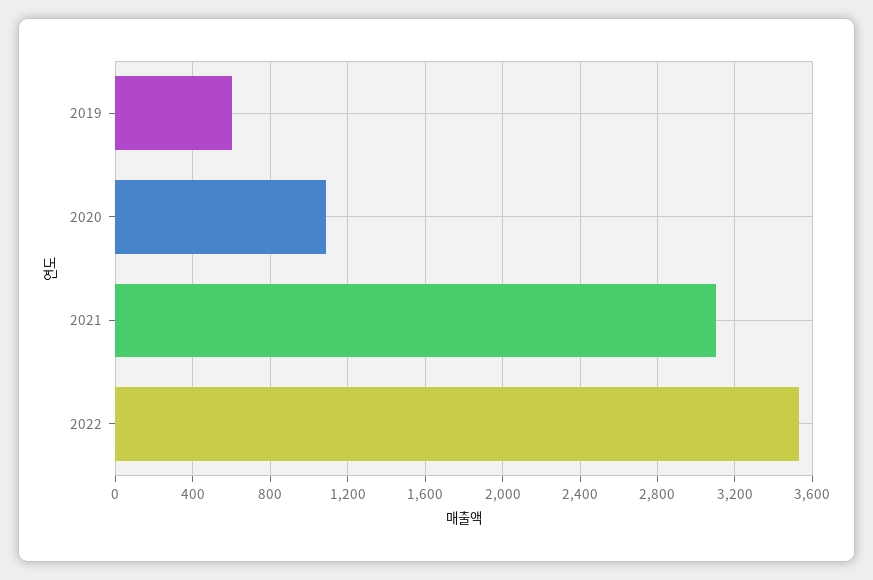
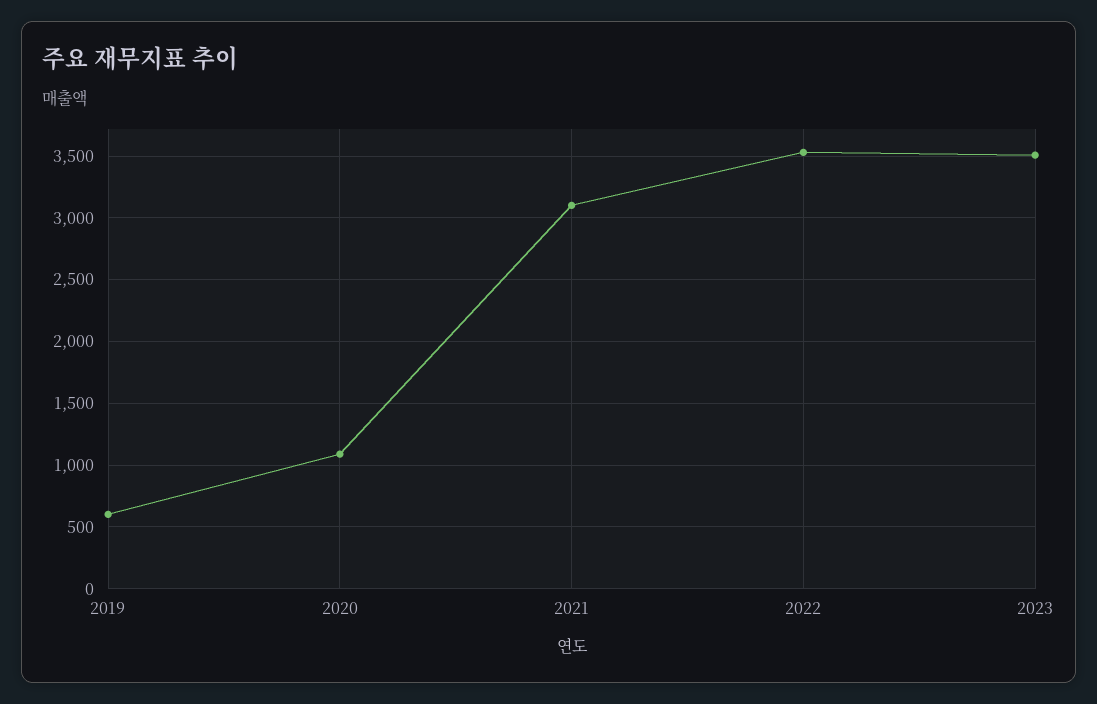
2023: none -> 3500

